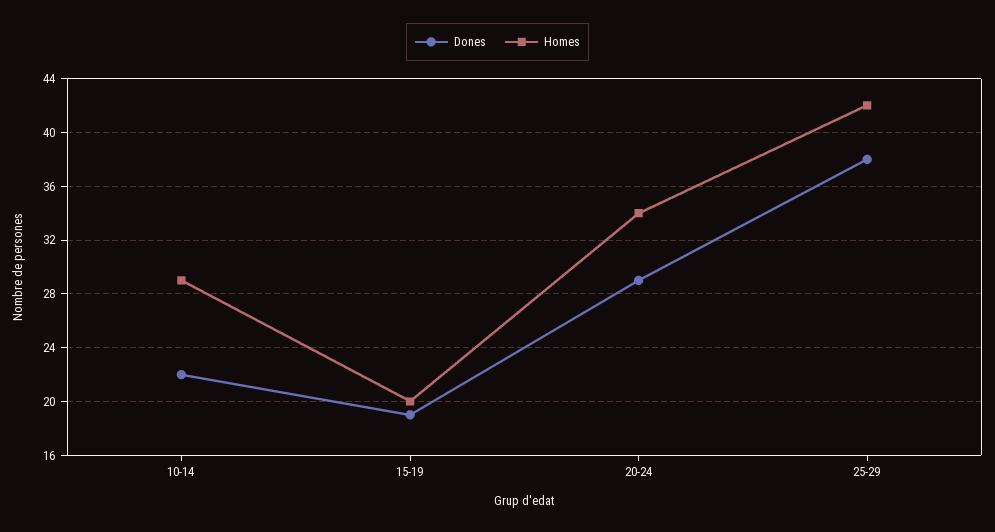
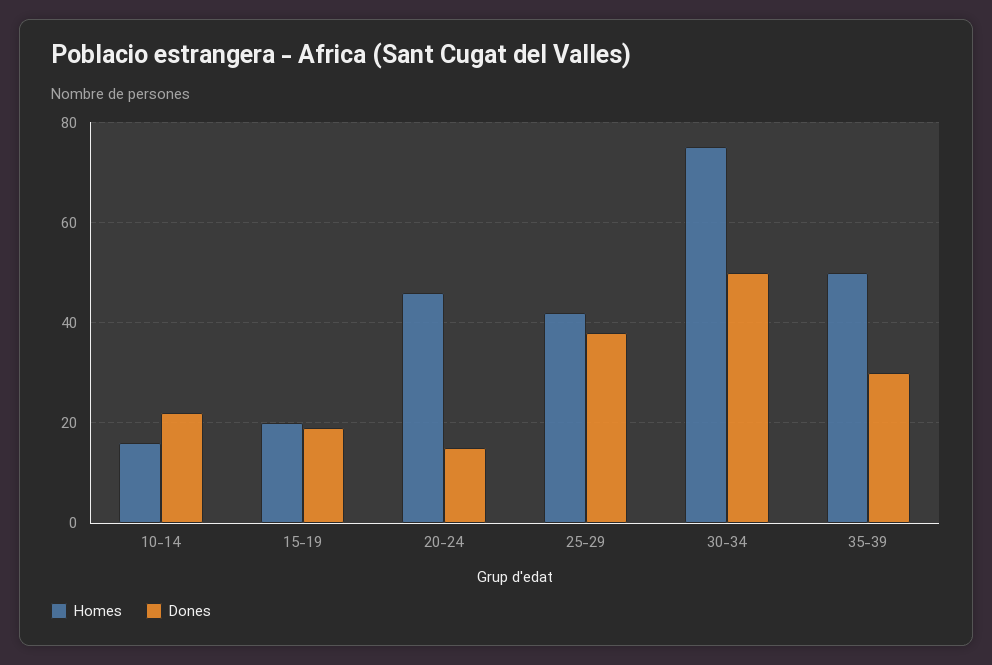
Homes, 10-14: 29 -> 15
Dones, 20-24: 29 -> 15
Homes, 20-24: 34 -> 45
Homes, 30-34: none -> 75
Dones, 30-34: none -> 50
Homes, 35-39: none -> 50
Dones, 35-39: none -> 30

